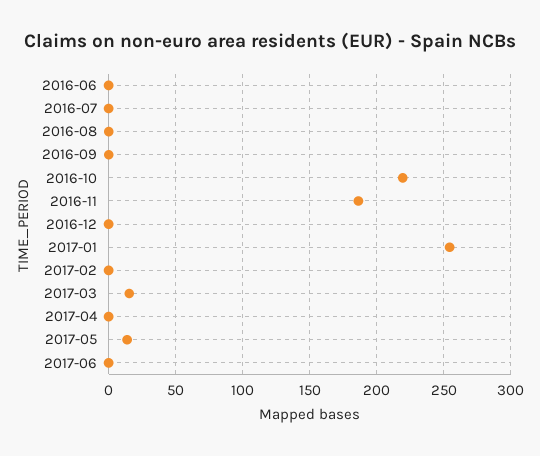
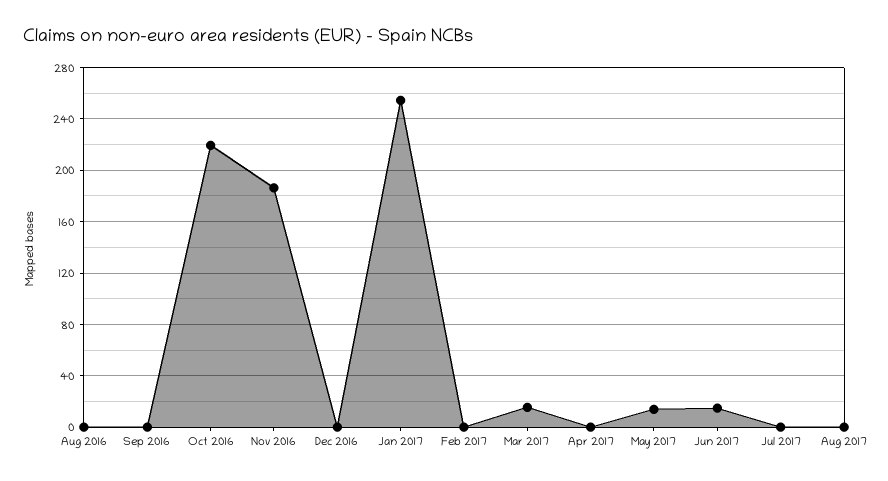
2016-06: 0 -> none
2016-07: 0 -> none
2017-06: 0 -> 15
Jul 2017: none -> 0
Aug 2017: none -> 0

